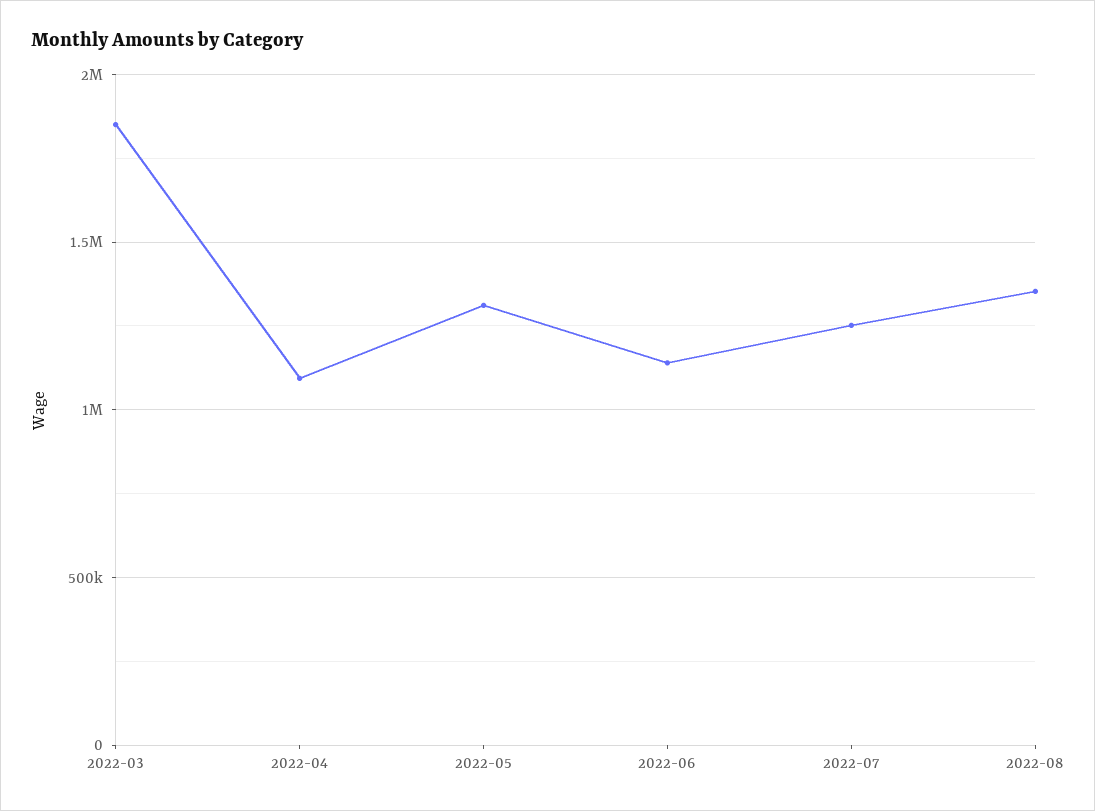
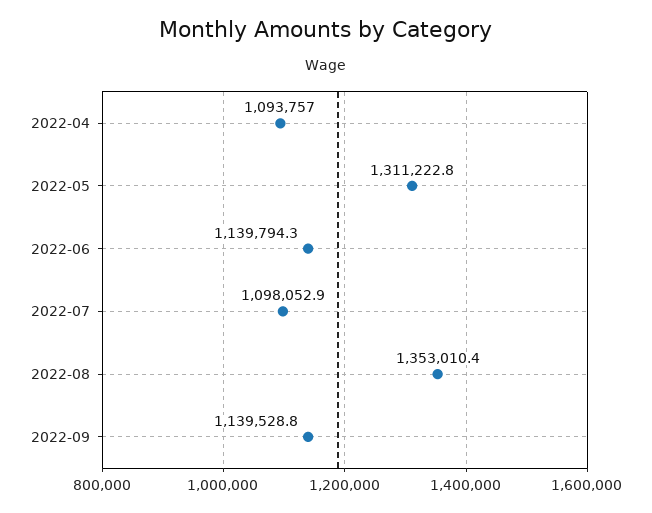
2022-03: 1850000 -> none
2022-07: 1250000 -> 1098052.9
2022-09: none -> 1139528.8

